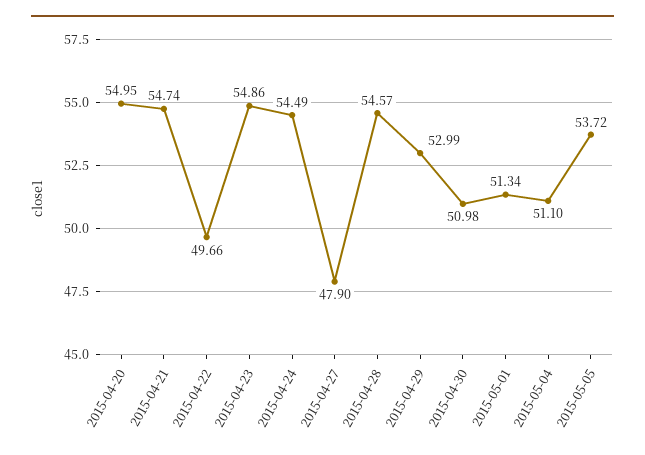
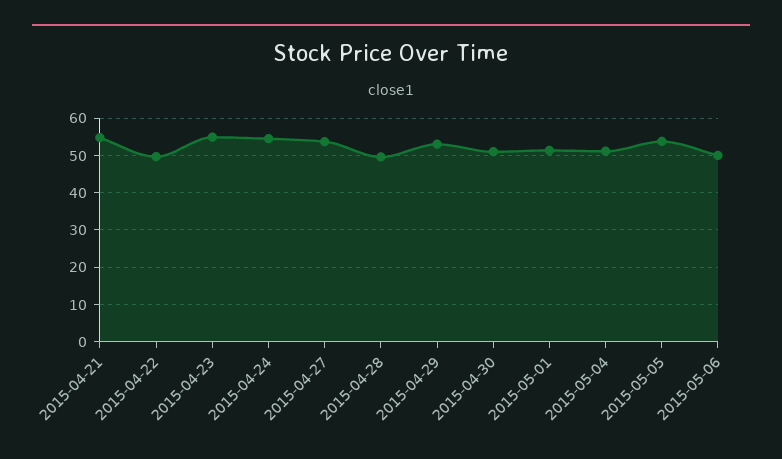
2015-04-20: 54.95 -> none
2015-04-27: 47.9 -> 54
2015-04-28: 54.57 -> 50
2015-05-06: none -> 50

